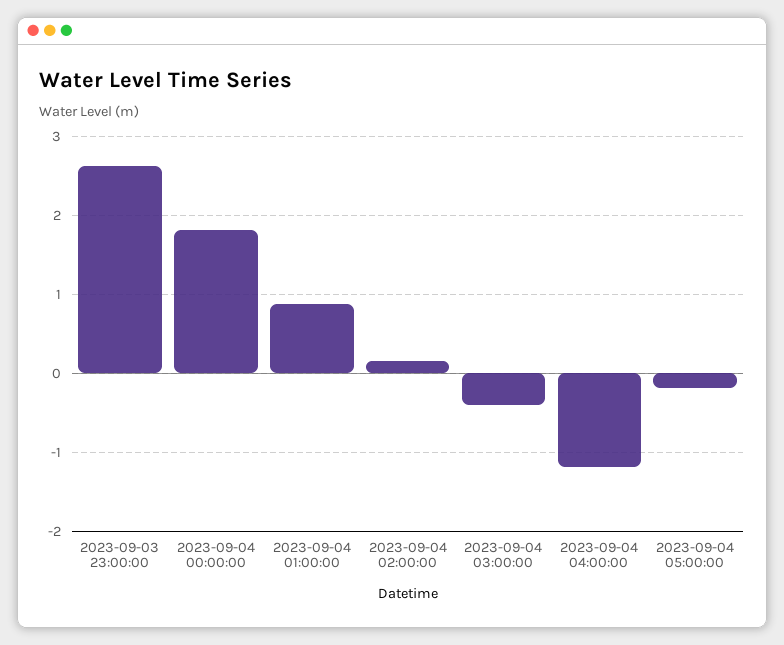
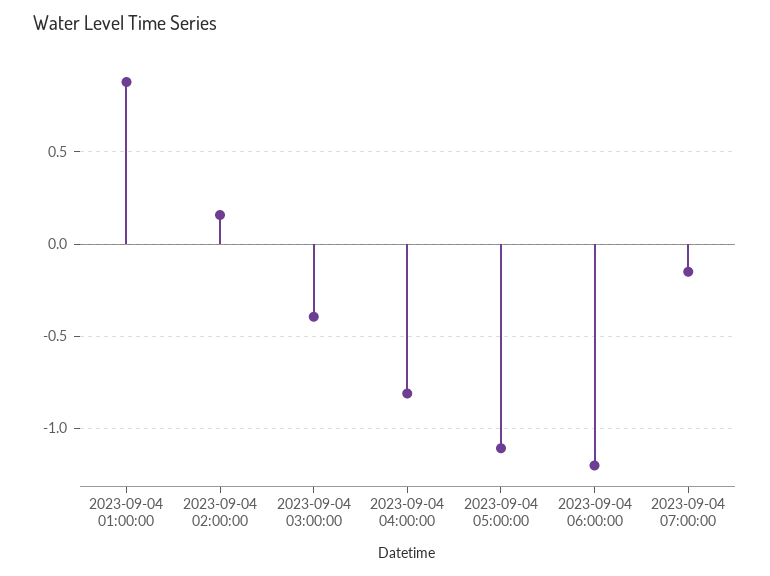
2023-09-03 23:00:00: 2.6 -> none
2023-09-04 00:00:00: 1.8 -> none
2023-09-04 04:00:00: -1.2 -> -0.8
2023-09-04 05:00:00: -0.2 -> -1.1
2023-09-04 06:00:00: none -> -1.2
2023-09-04 07:00:00: none -> -0.15

